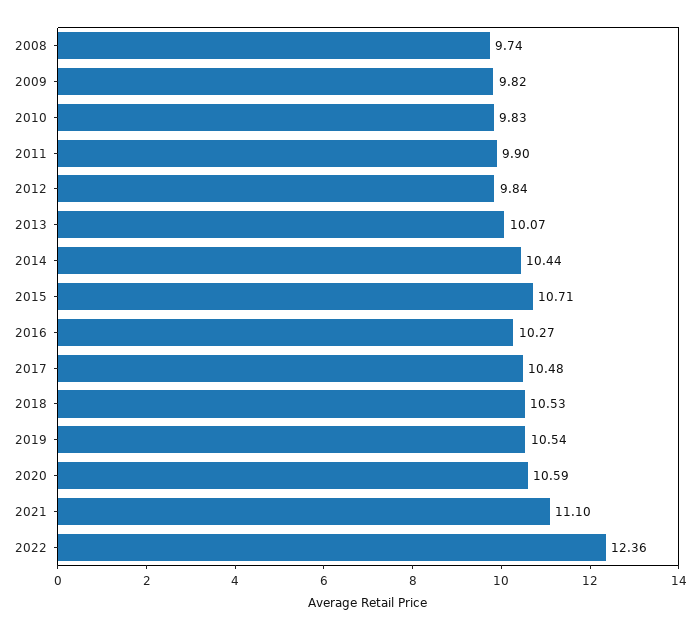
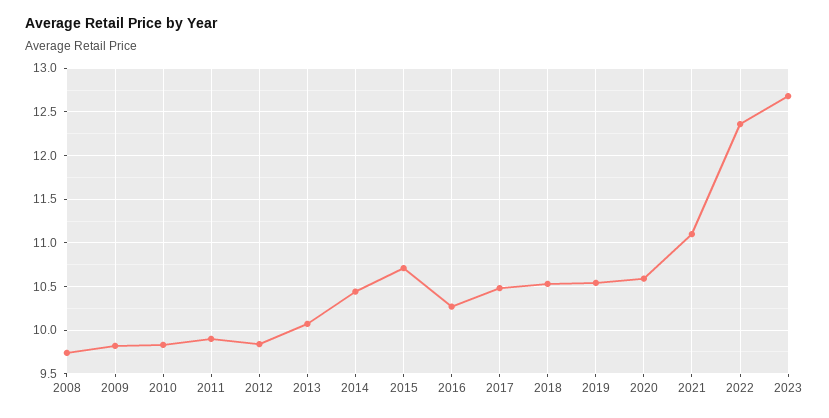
2023: none -> 12.7

